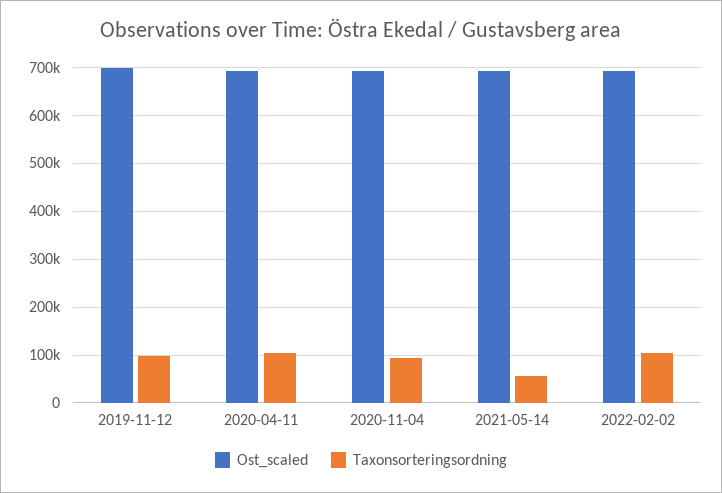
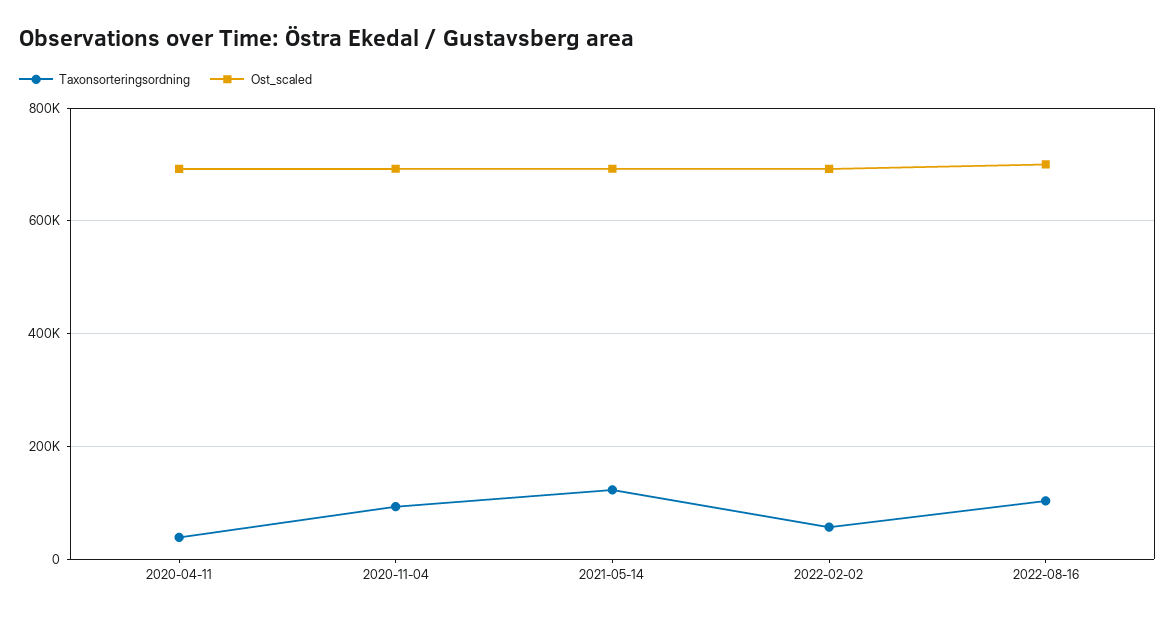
Ost_scaled, 2019-11-12: 700000 -> none
Taxonsorteringsordning, 2019-11-12: 100000 -> none
Taxonsorteringsordning, 2020-04-11: 100000 -> 40000
Taxonsorteringsordning, 2021-05-14: 60000 -> 120000
Taxonsorteringsordning, 2022-02-02: 100000 -> 60000
Taxonsorteringsordning, 2022-08-16: none -> 100000
Ost_scaled, 2022-08-16: none -> 700000

